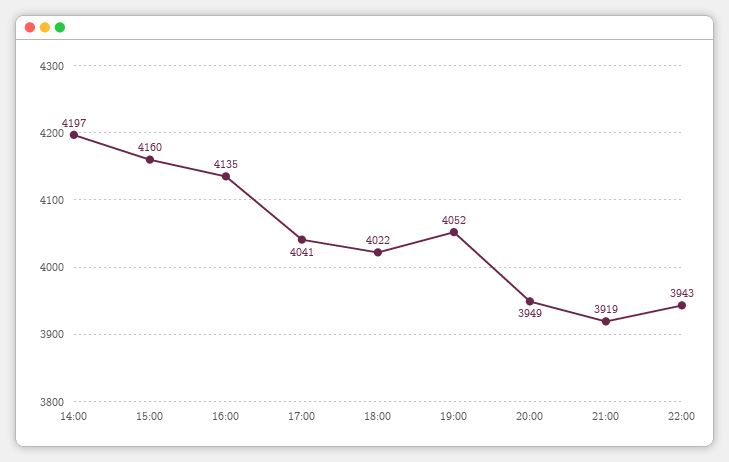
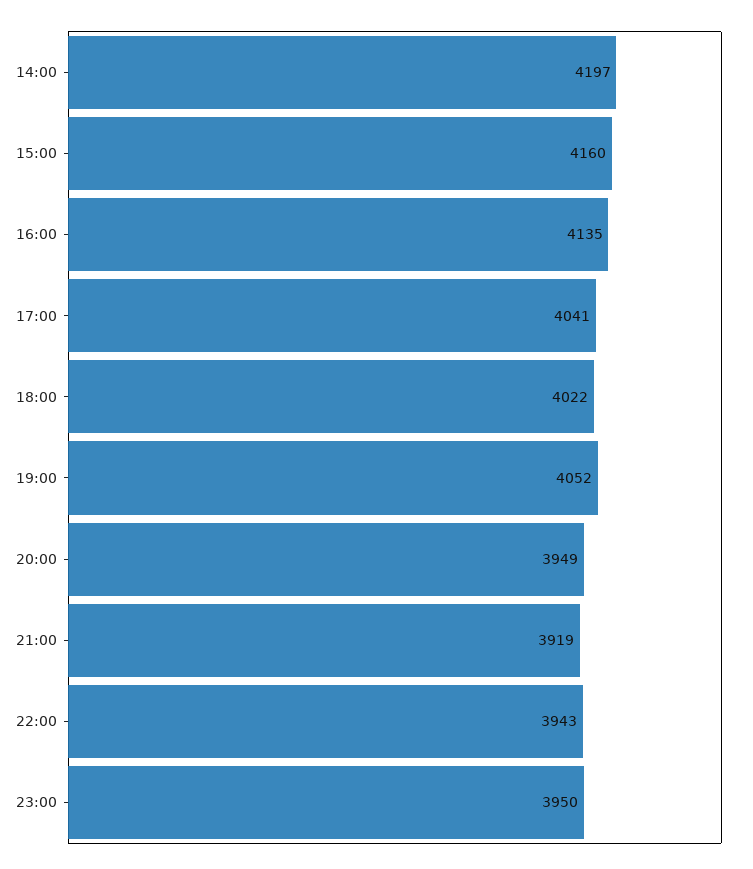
23:00: none -> 3950

